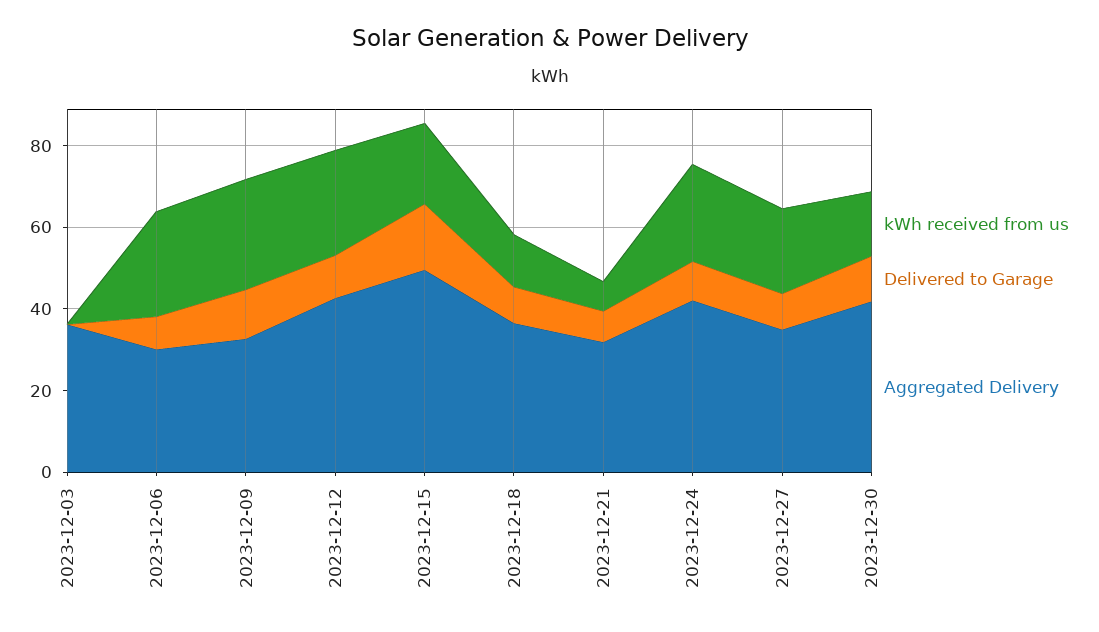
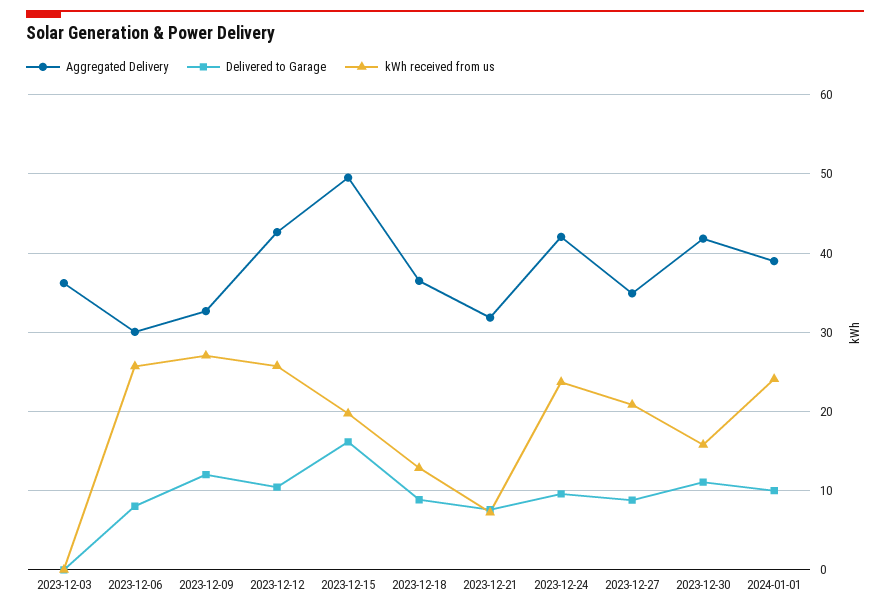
Aggregated Delivery, 2024-01-01: none -> 39
Delivered to Garage, 2024-01-01: none -> 10
kWh received from us, 2024-01-01: none -> 24

